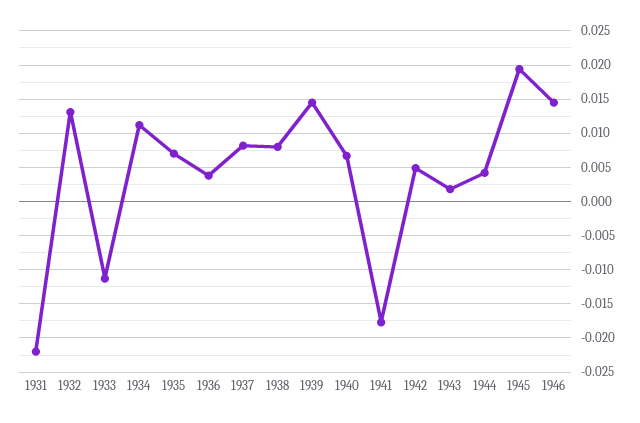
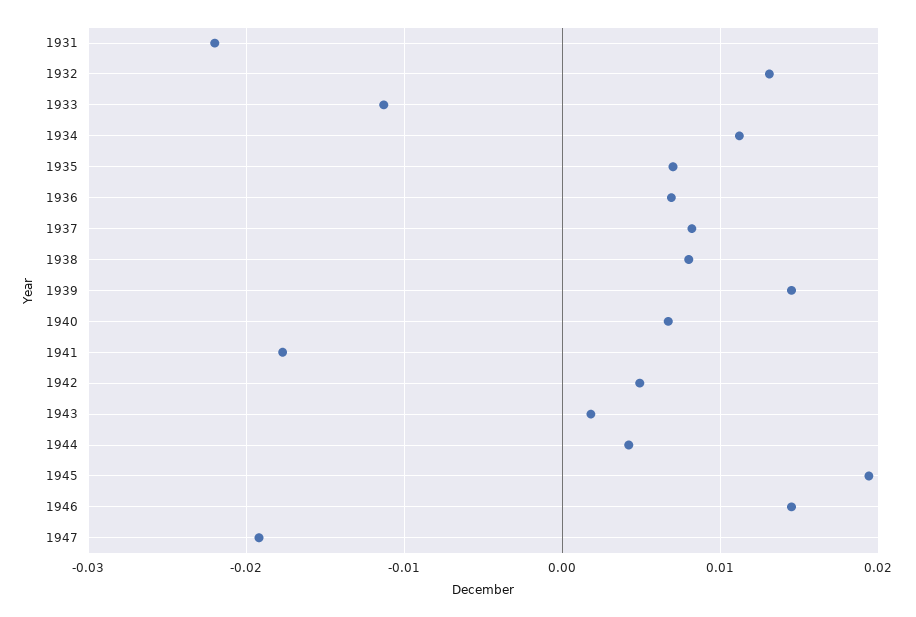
1936: 0.004 -> 0.007
1947: none -> -0.019

